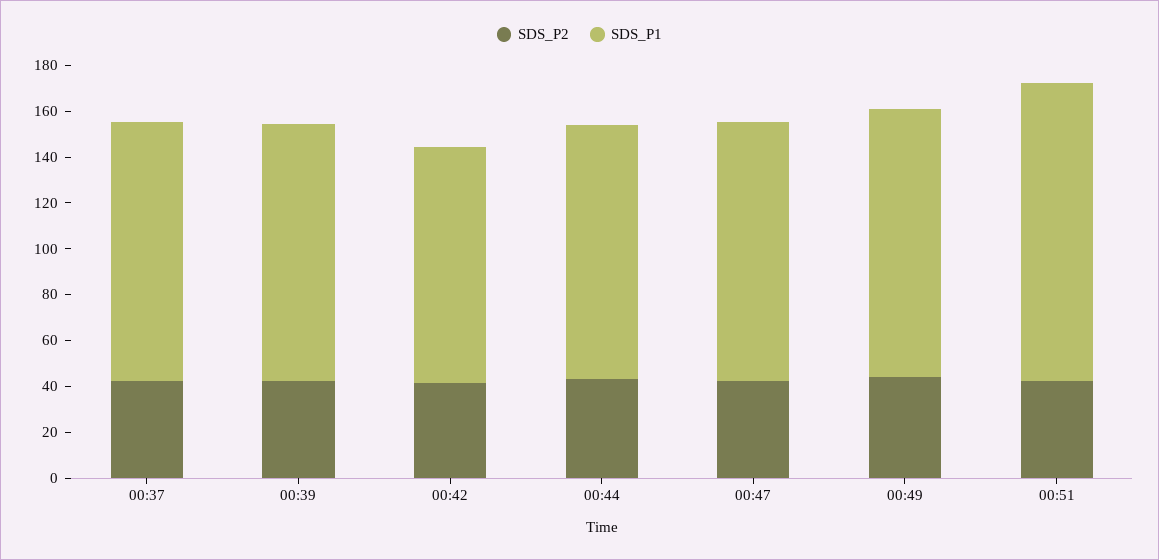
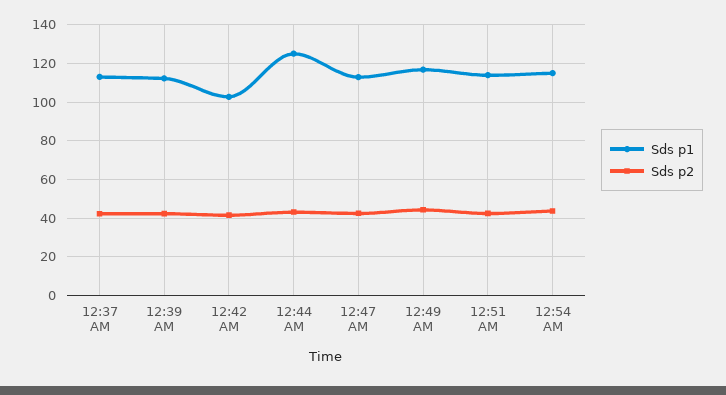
SDS_P1, 00:44: 110 -> 125
SDS_P1, 00:51: 130 -> 115
SDS_P1, 12:54 AM: none -> 115
SDS_P2, 12:54 AM: none -> 45

